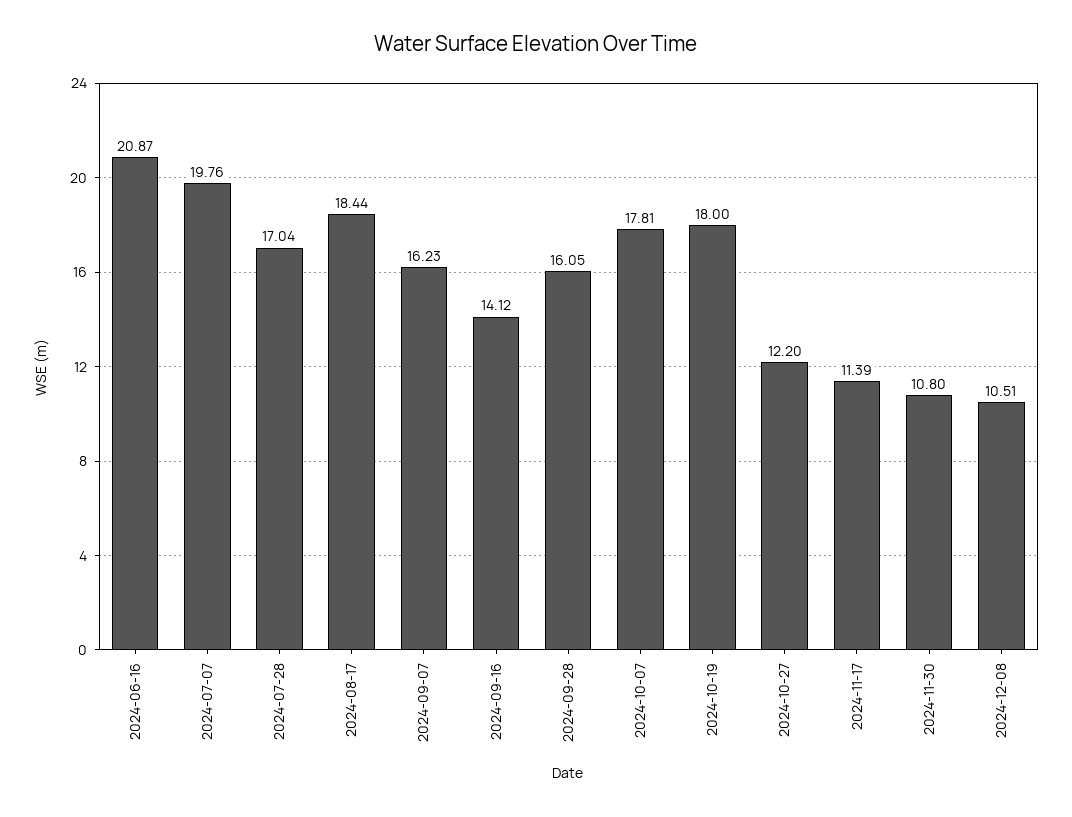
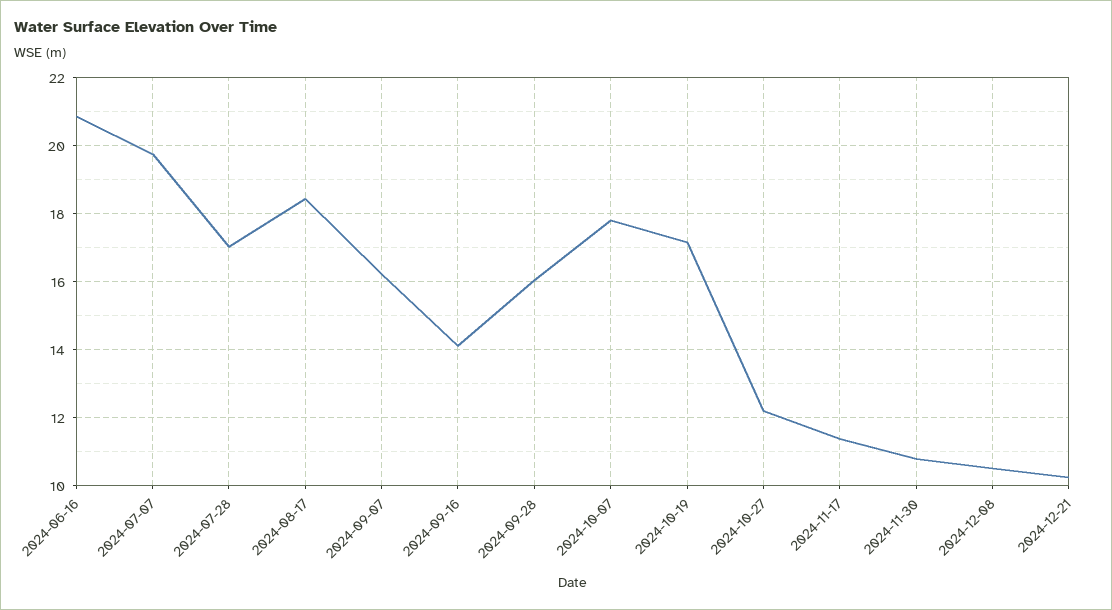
2024-10-19: 18 -> 17.2
2024-12-21: none -> 10.2

